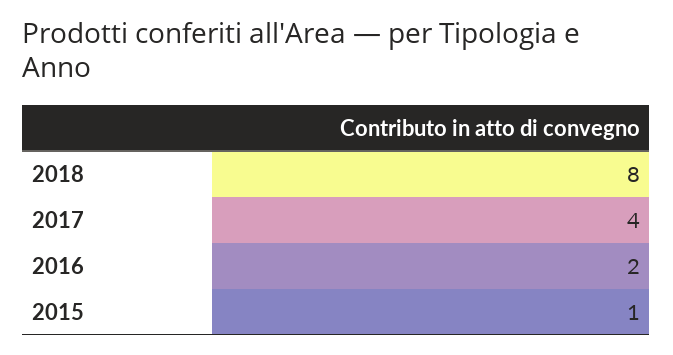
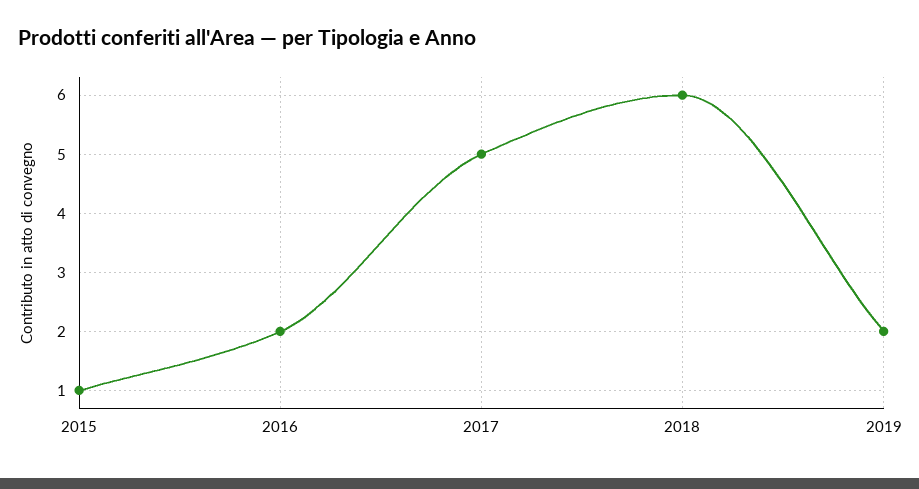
2018: 8 -> 6
2017: 4 -> 5
2019: none -> 2

